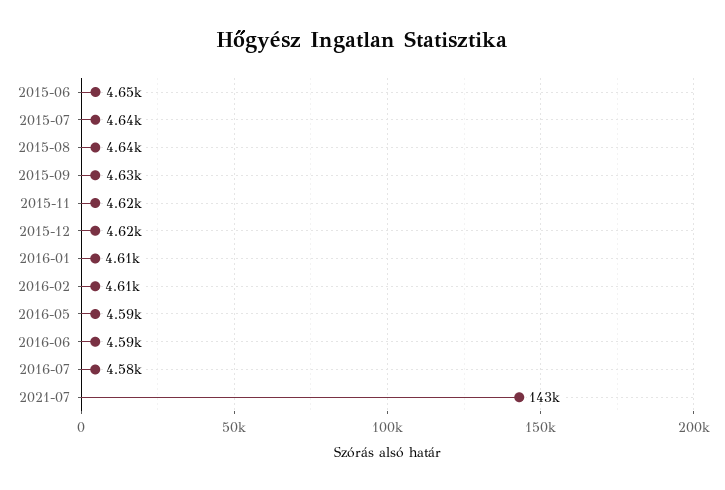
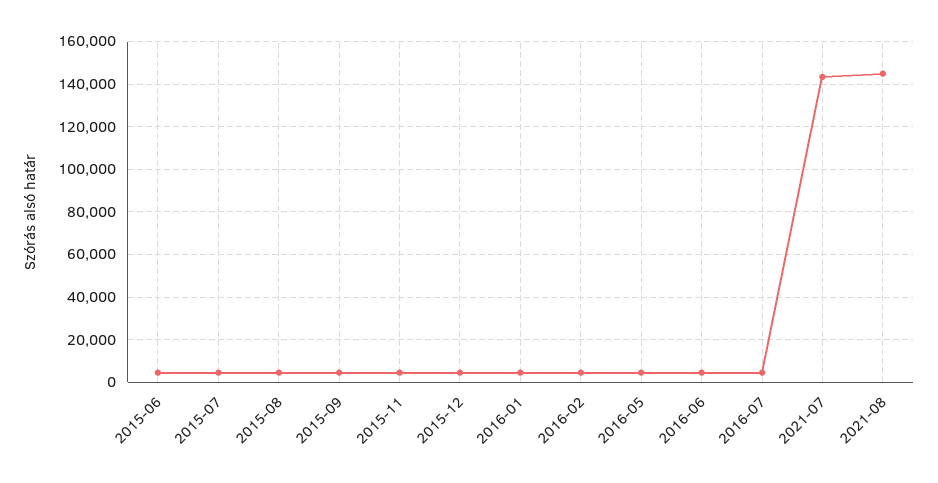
2021-08: none -> 145000

